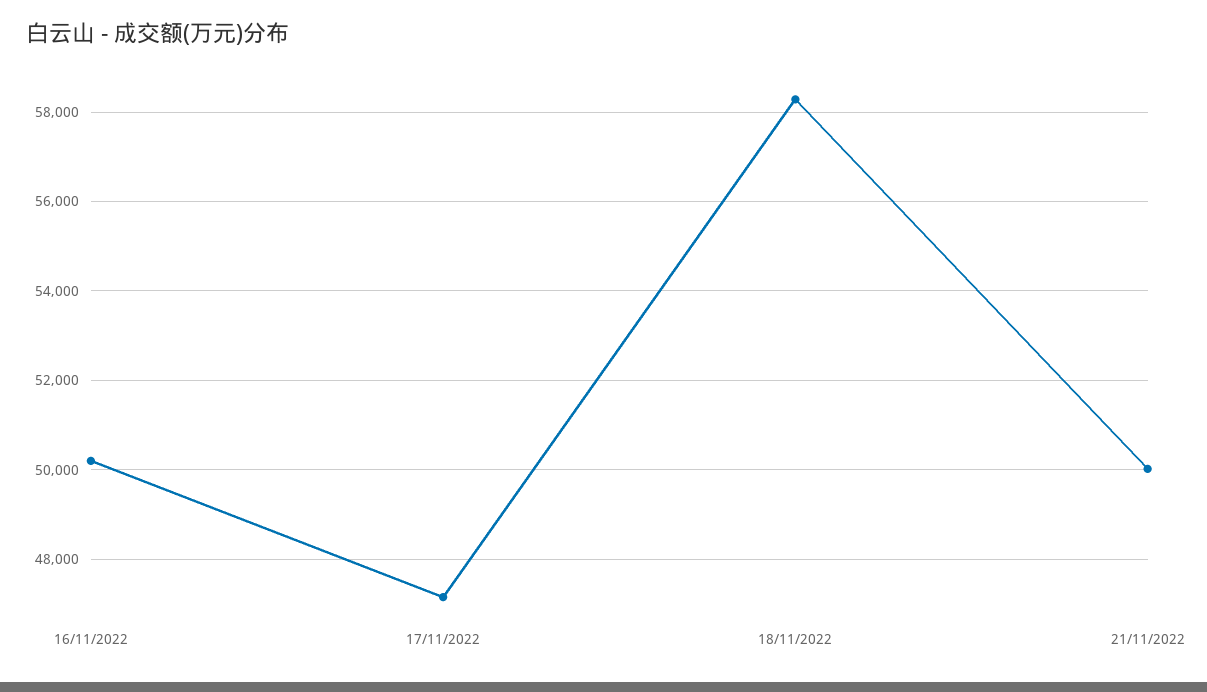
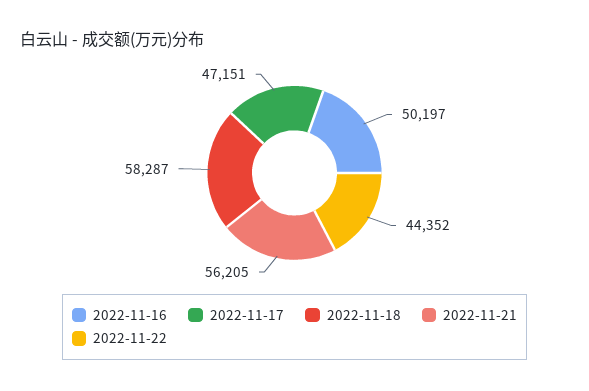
21/11/2022: 50000 -> 56205
2022-11-22: none -> 44352

